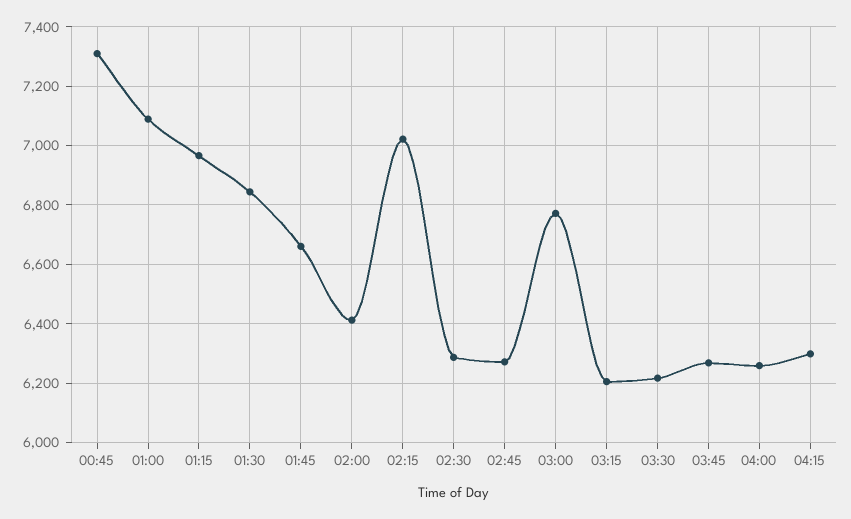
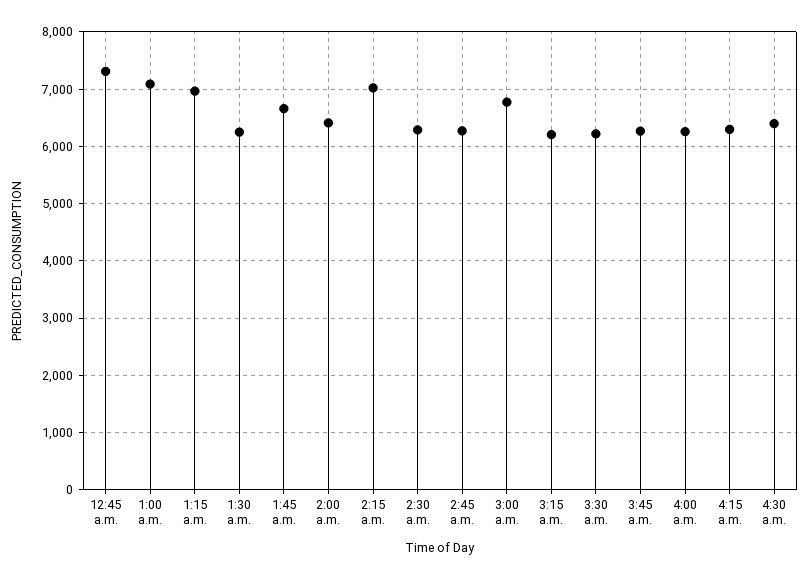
01:30: 6850 -> 6200
4:30 a.m.: none -> 6400

